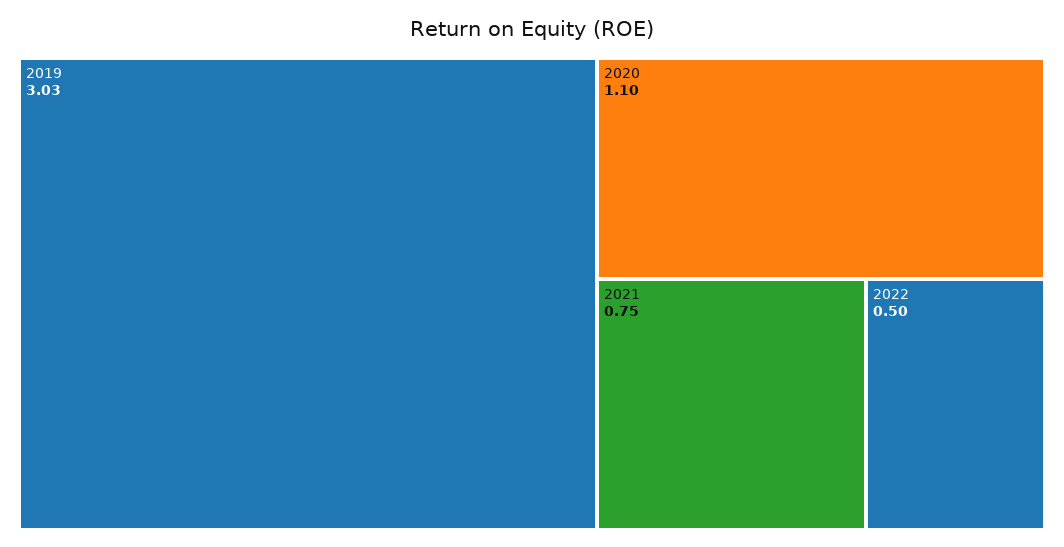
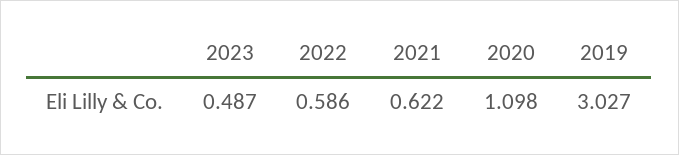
2021: 0.75 -> 0.622
2022: 0.5 -> 0.586
2023: none -> 0.487

